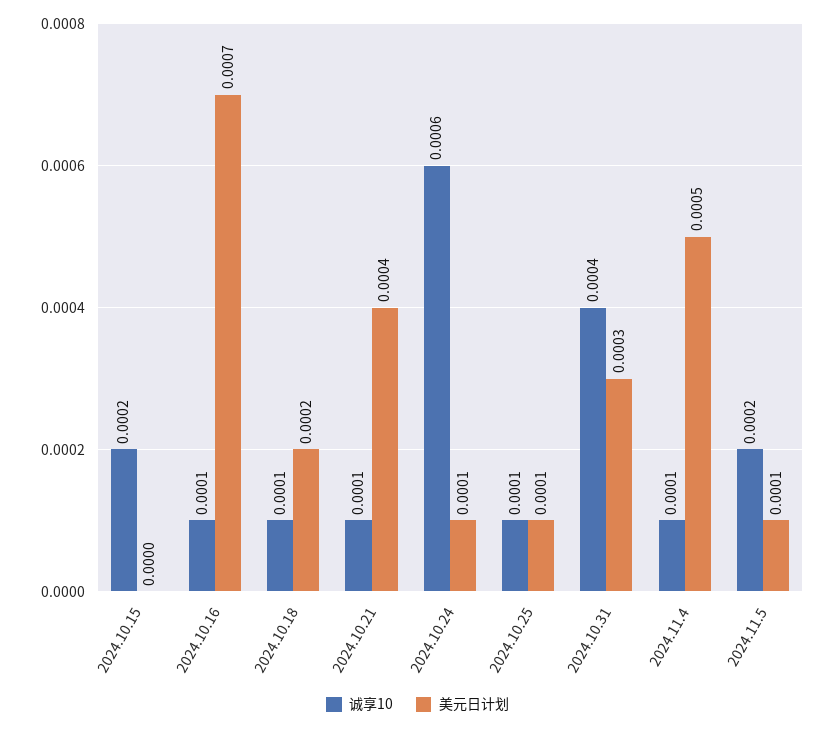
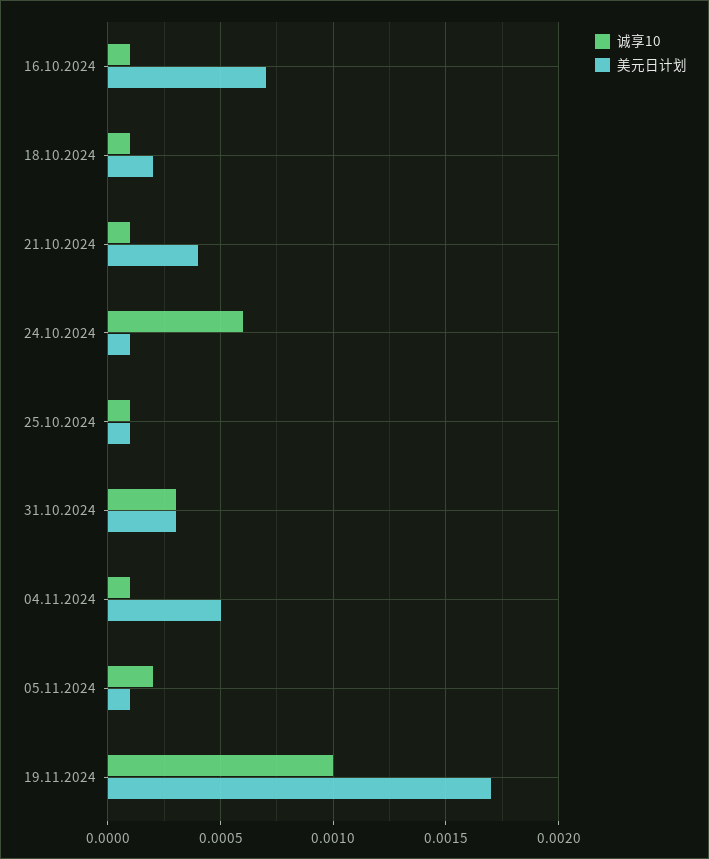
诚享10, 2024.10.15: 0.0002 -> none
美元日计划, 2024.10.15: 0 -> none
诚享10, 2024.10.31: 0.0004 -> 0.0003
诚享10, 19.11.2024: none -> 0.001
美元日计划, 19.11.2024: none -> 0.0017

